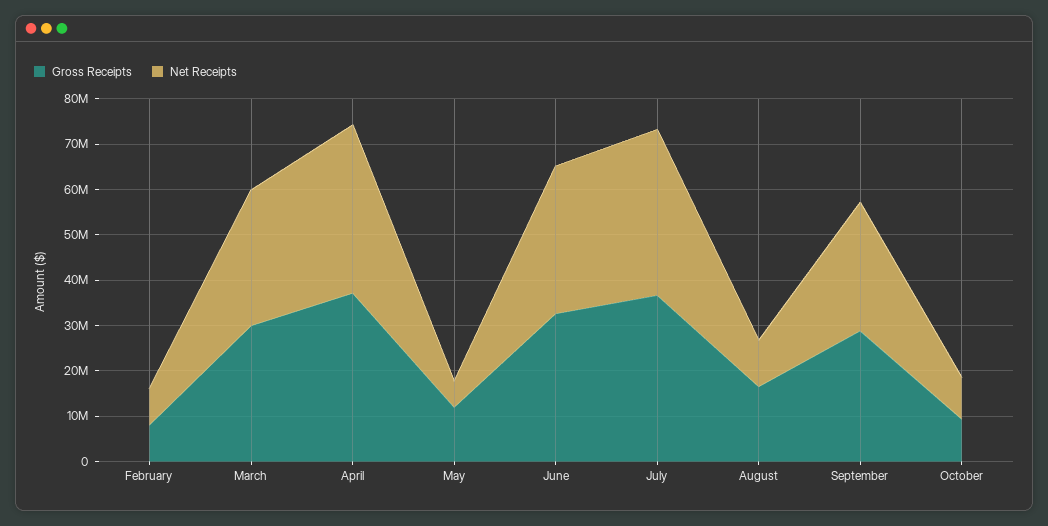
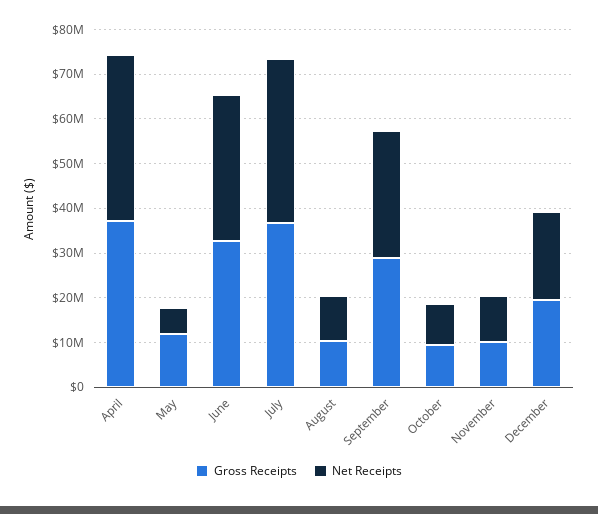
Gross Receipts, February: 8000000 -> none
Net Receipts, February: 8000000 -> none
Gross Receipts, March: 30000000 -> none
Net Receipts, March: 30000000 -> none
Gross Receipts, August: 16000000 -> 10000000
Gross Receipts, November: none -> 10000000
Net Receipts, November: none -> 10000000
Gross Receipts, December: none -> 20000000
Net Receipts, December: none -> 20000000

